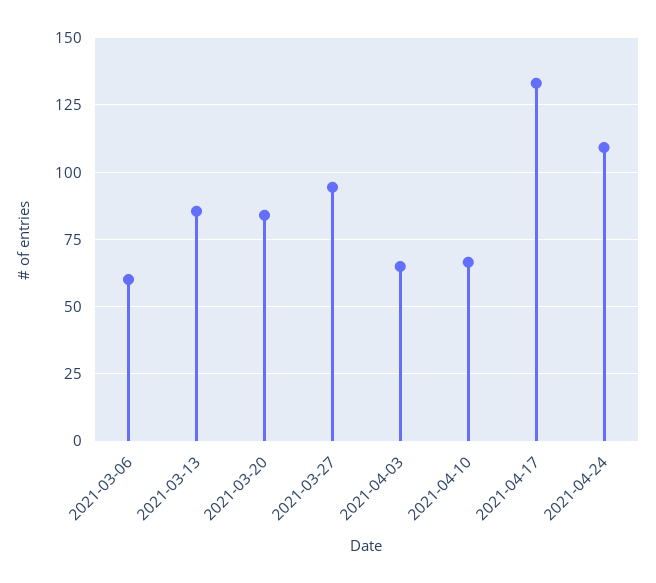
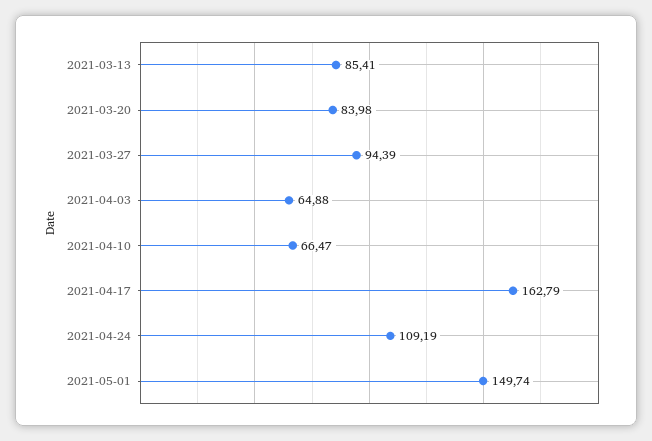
2021-03-06: 60 -> none
2021-04-17: 132.5 -> 162.79
2021-05-01: none -> 149.74

